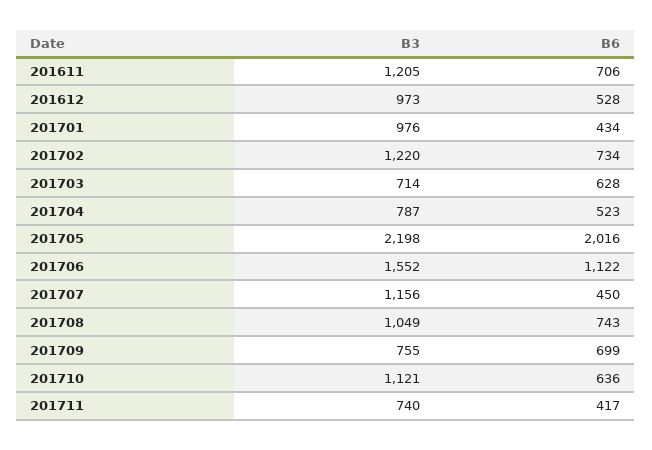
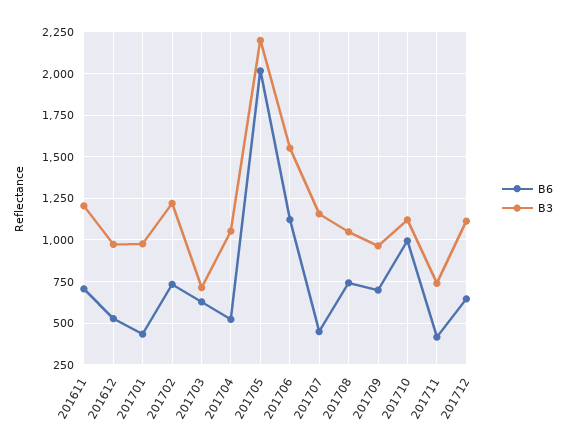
B3, 201704: 787 -> 1050
B3, 201709: 755 -> 950
B6, 201710: 636 -> 1000
B6, 201712: none -> 650
B3, 201712: none -> 1100

